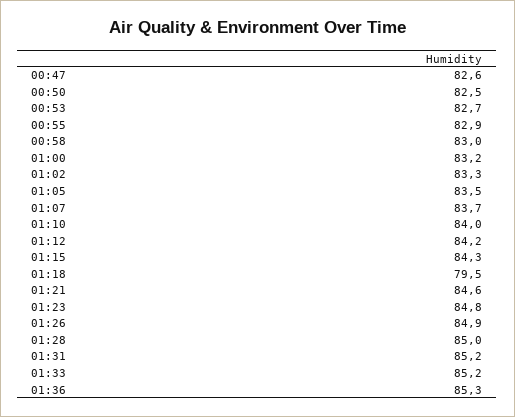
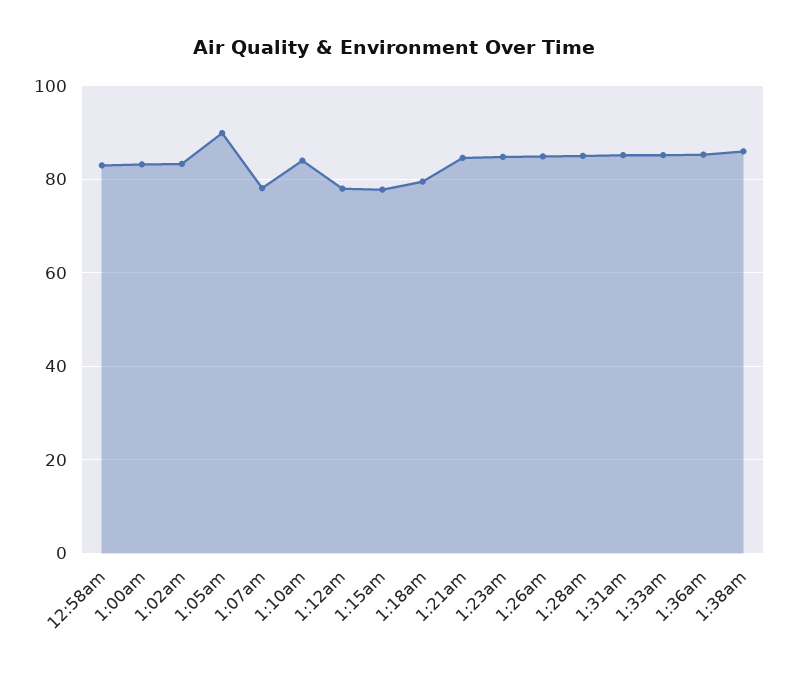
00:47: 82.6 -> none
00:50: 82.5 -> none
00:53: 82.7 -> none
00:55: 82.9 -> none
01:05: 83.5 -> 90
01:07: 83.7 -> 78
01:12: 84.2 -> 78
01:15: 84.3 -> 78
1:38am: none -> 86

